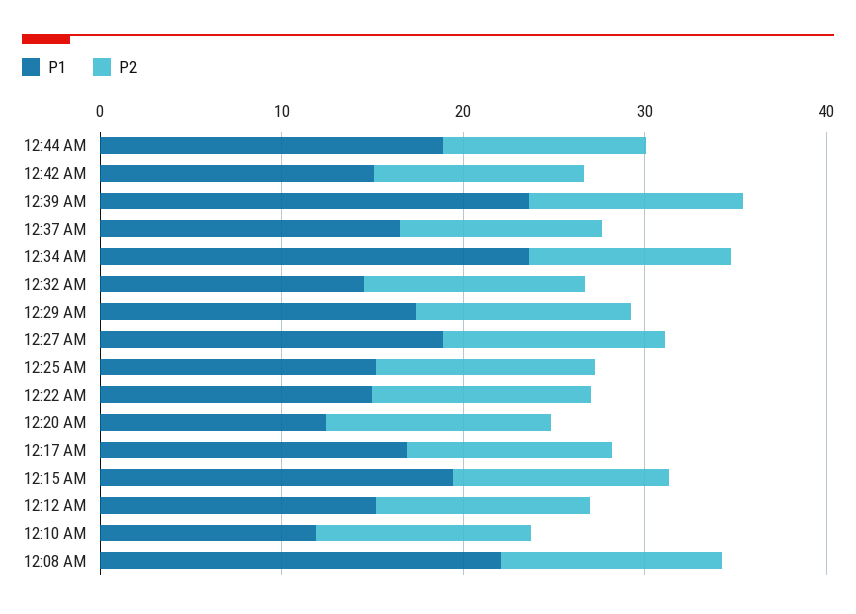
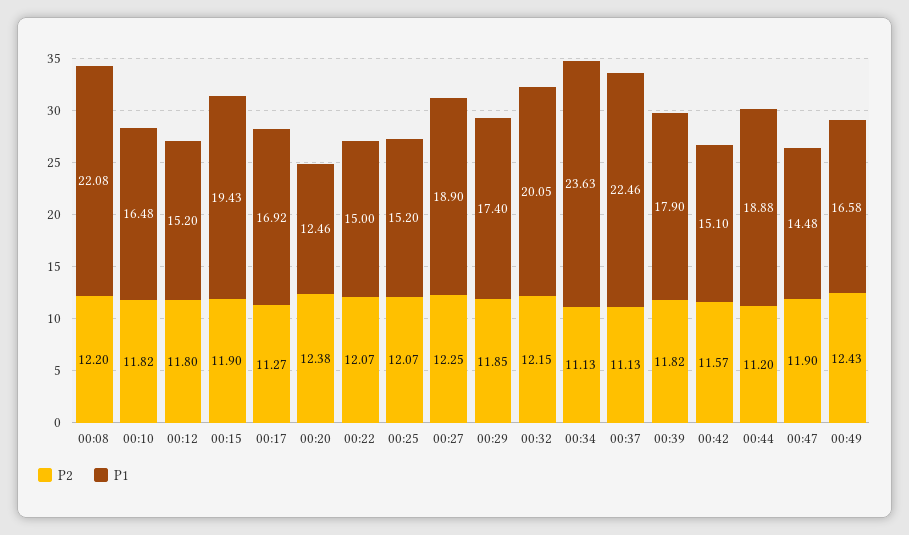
P1, 12:39 AM: 24 -> 17.9
P1, 12:37 AM: 16 -> 22.46
P1, 12:32 AM: 14 -> 20.05
P1, 12:10 AM: 12 -> 16.48
P2, 00:47: none -> 11.9
P1, 00:47: none -> 14.48
P2, 00:49: none -> 12.43
P1, 00:49: none -> 16.58

